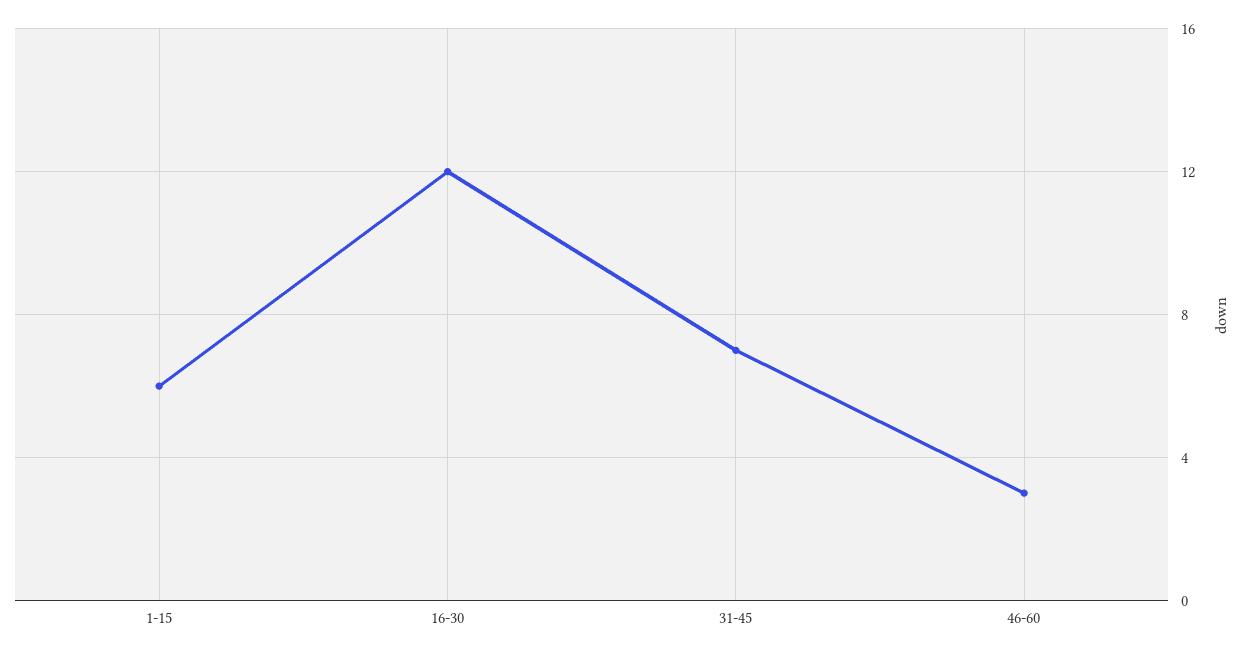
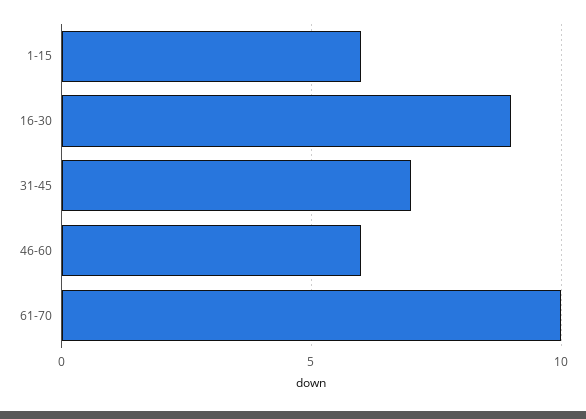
16-30: 12 -> 9
46-60: 3 -> 6
61-70: none -> 10

